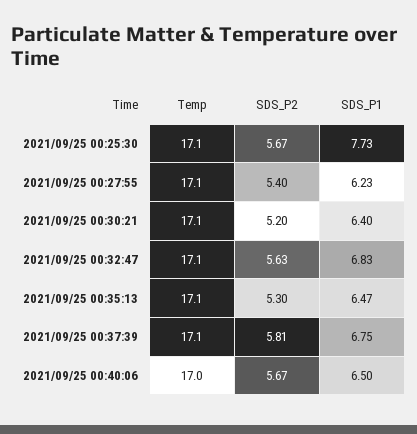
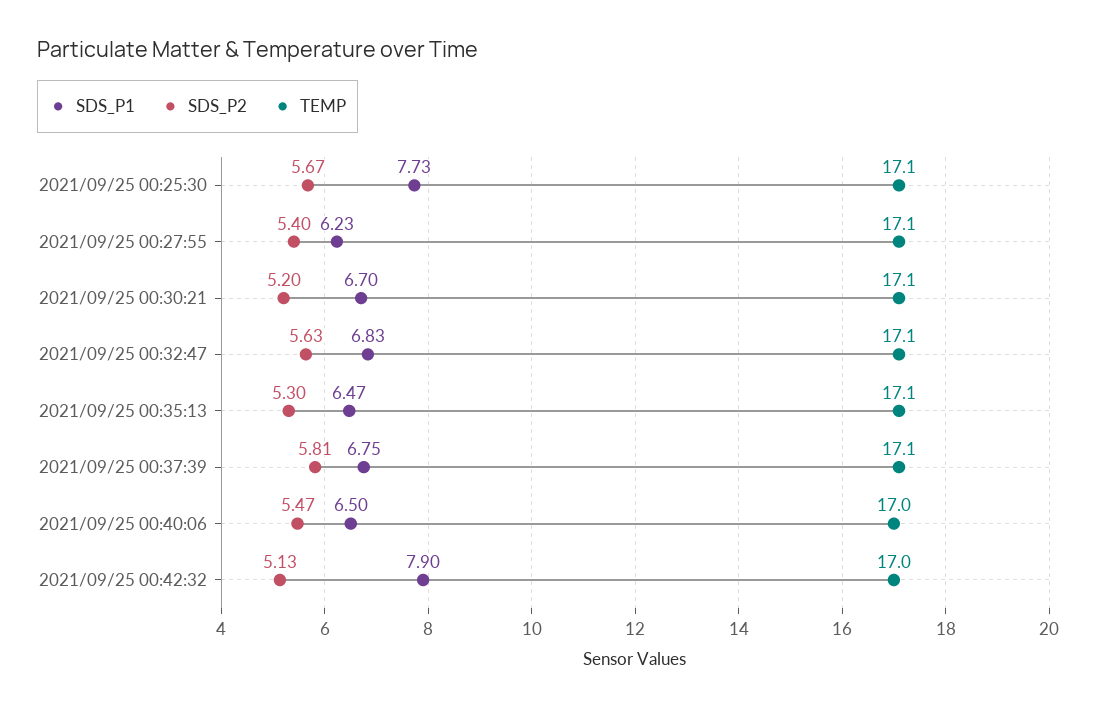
SDS_P1, 2021/09/25 00:30:21: 6.4 -> 6.7
SDS_P2, 2021/09/25 00:40:06: 5.67 -> 5.47
SDS_P1, 2021/09/25 00:42:32: none -> 7.9
SDS_P2, 2021/09/25 00:42:32: none -> 5.13
Temp, 2021/09/25 00:42:32: none -> 17

